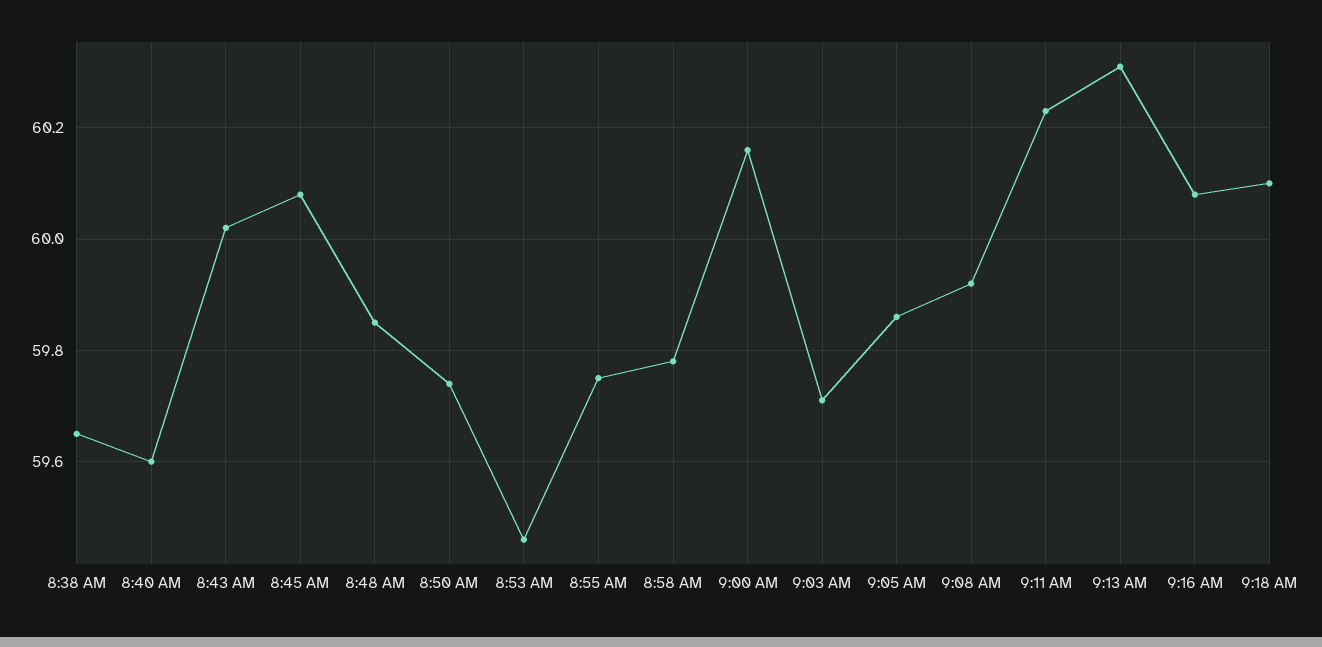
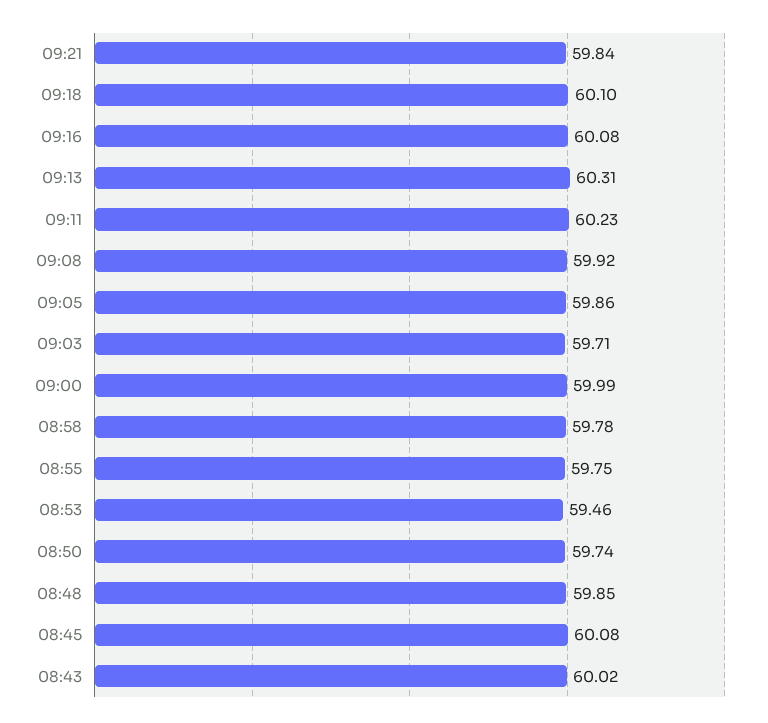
8:38 AM: 59.65 -> none
8:40 AM: 59.6 -> none
9:00 AM: 60.15 -> 59.99
09:21: none -> 59.84

